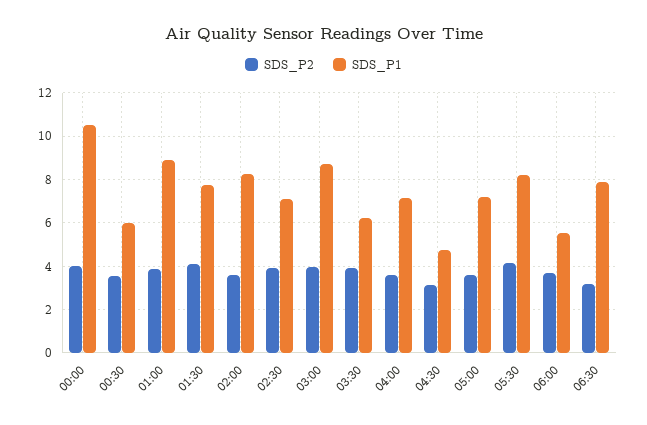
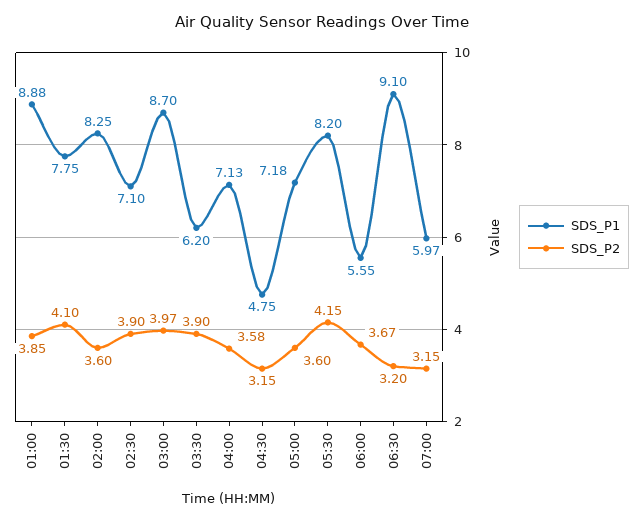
SDS_P2, 00:00: 4 -> none
SDS_P1, 00:00: 10.5 -> none
SDS_P2, 00:30: 3.5 -> none
SDS_P1, 00:30: 6 -> none
SDS_P1, 06:30: 8 -> 9.1
SDS_P1, 07:00: none -> 5.97
SDS_P2, 07:00: none -> 3.15

